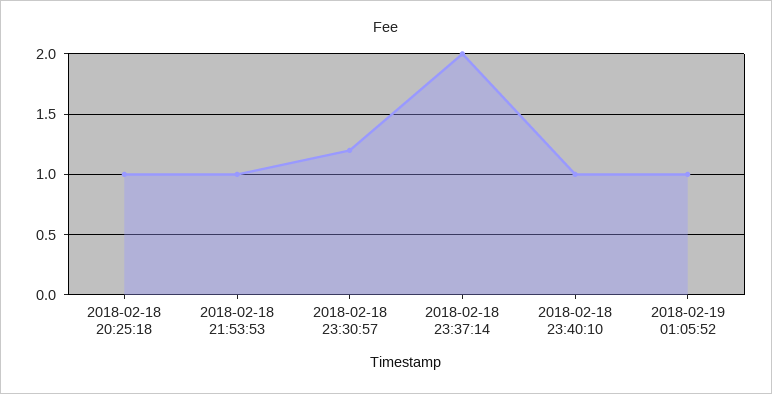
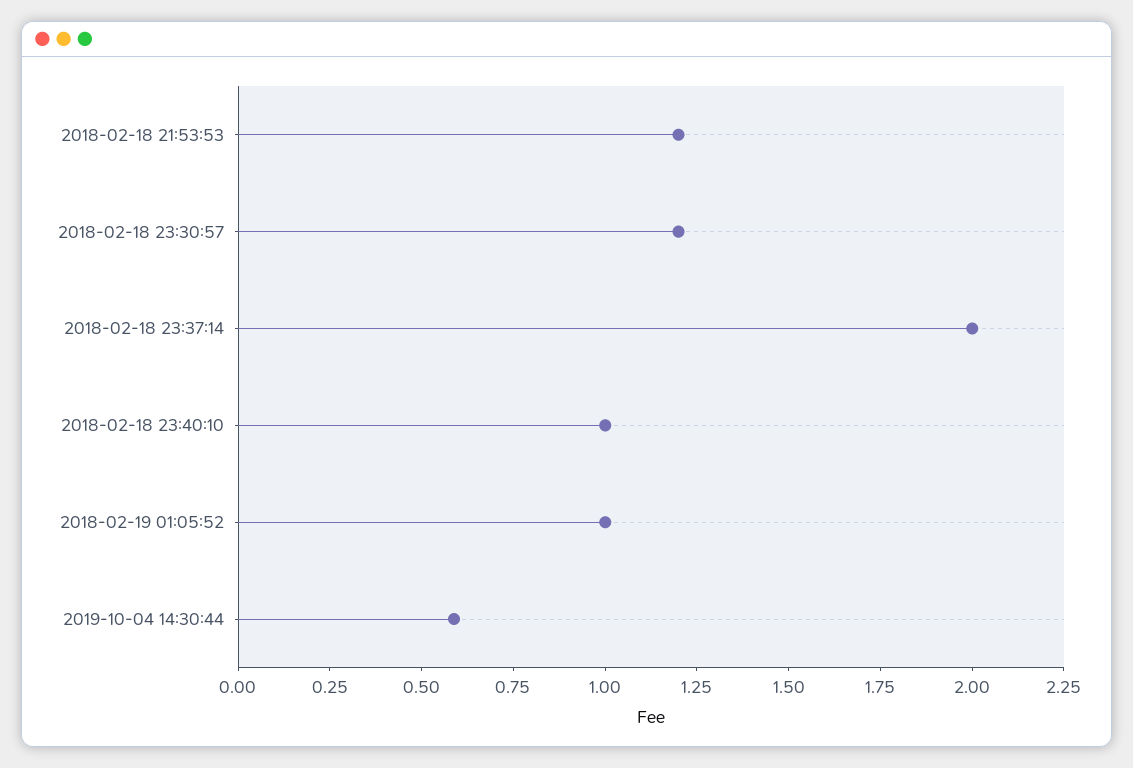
2018-02-18 20:25:18: 1 -> none
2018-02-18 21:53:53: 1 -> 1.2
2019-10-04 14:30:44: none -> 0.6

